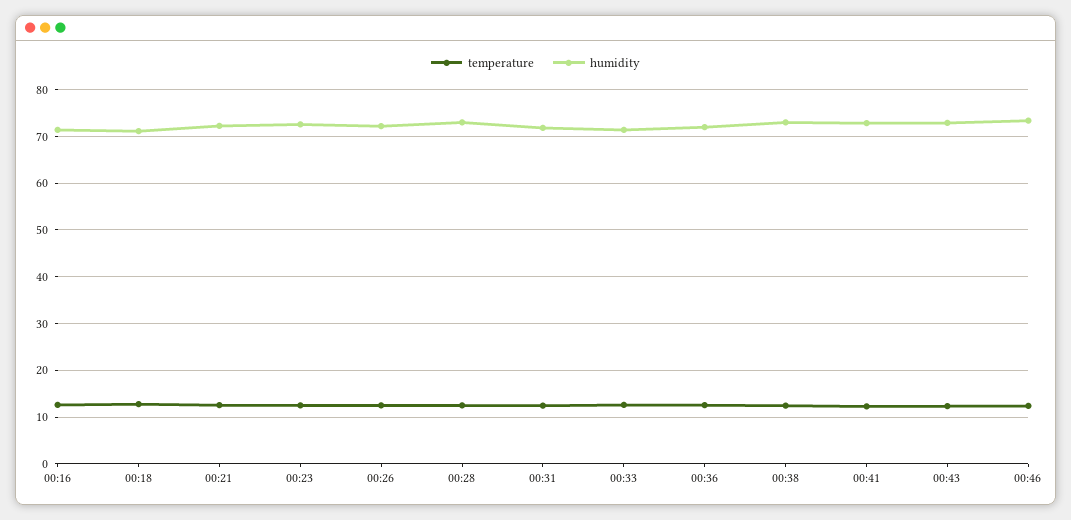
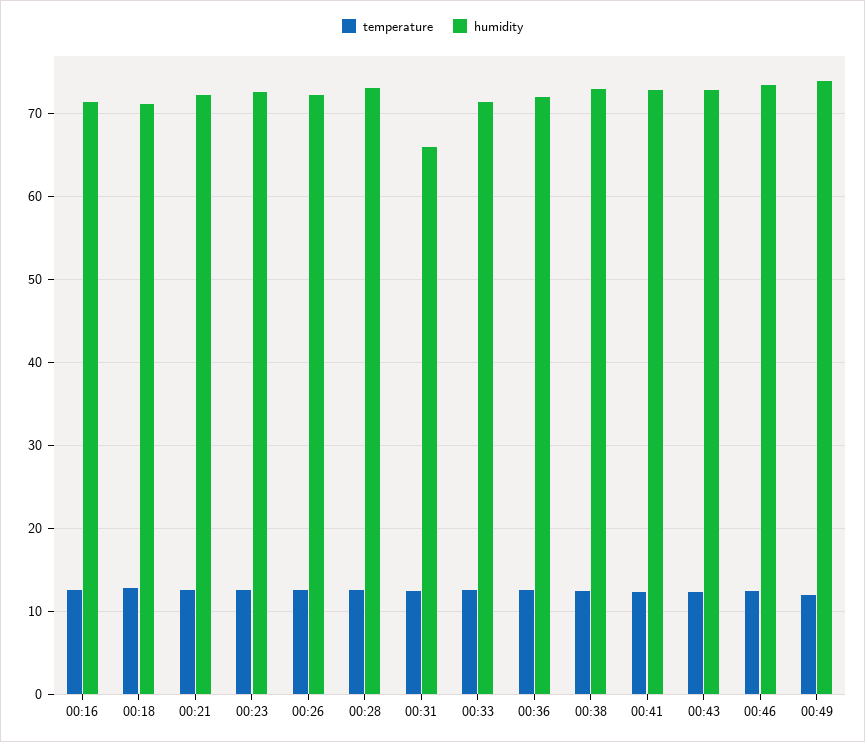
humidity, 00:31: 72 -> 66
temperature, 00:49: none -> 12
humidity, 00:49: none -> 74

